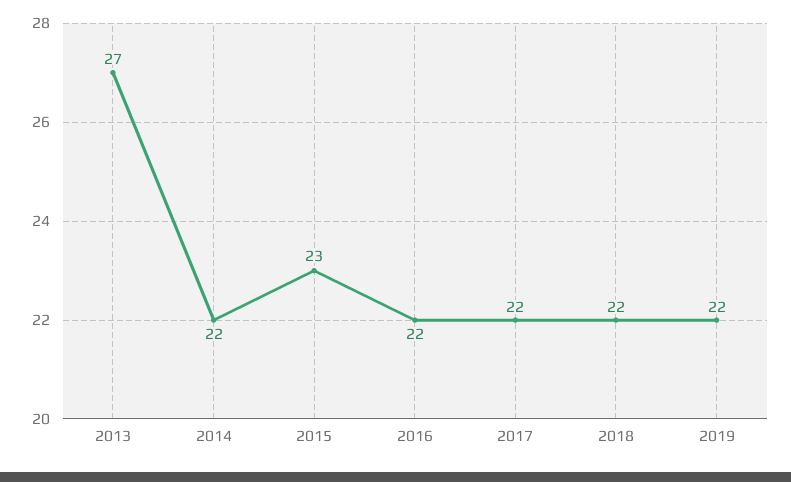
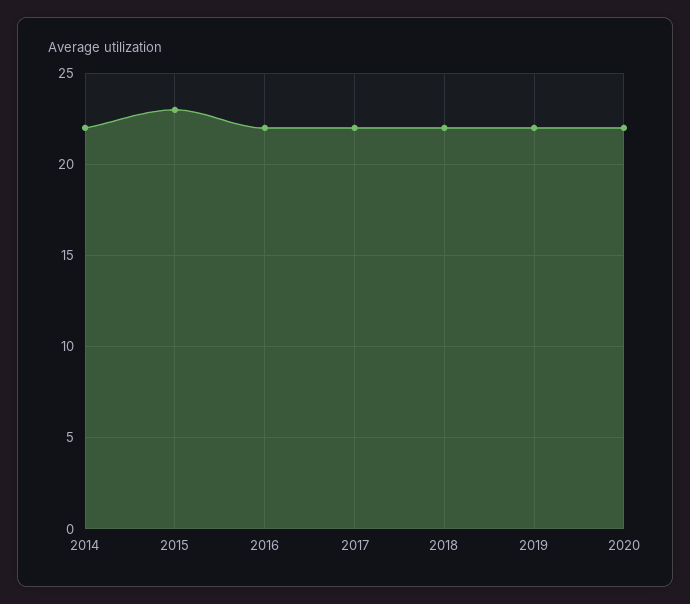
2013: 27 -> none
2020: none -> 22

